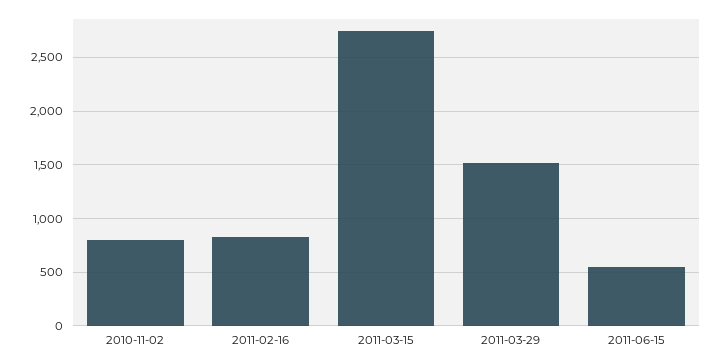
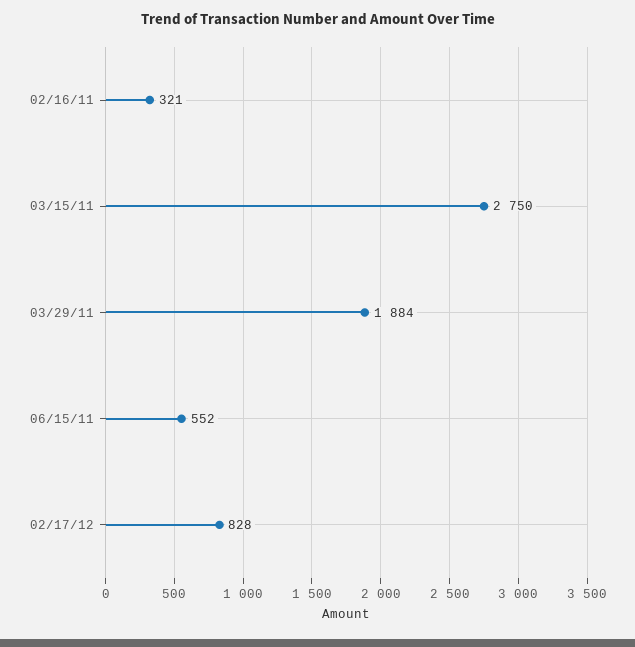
2010-11-02: 800 -> none
2011-02-16: 800 -> 321
2011-03-29: 1500 -> 1884
02/17/12: none -> 828

